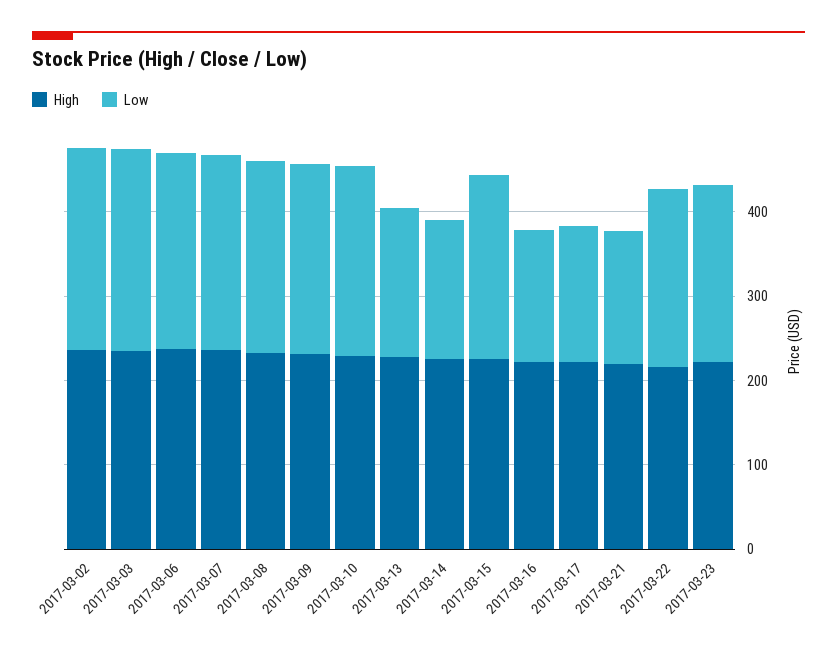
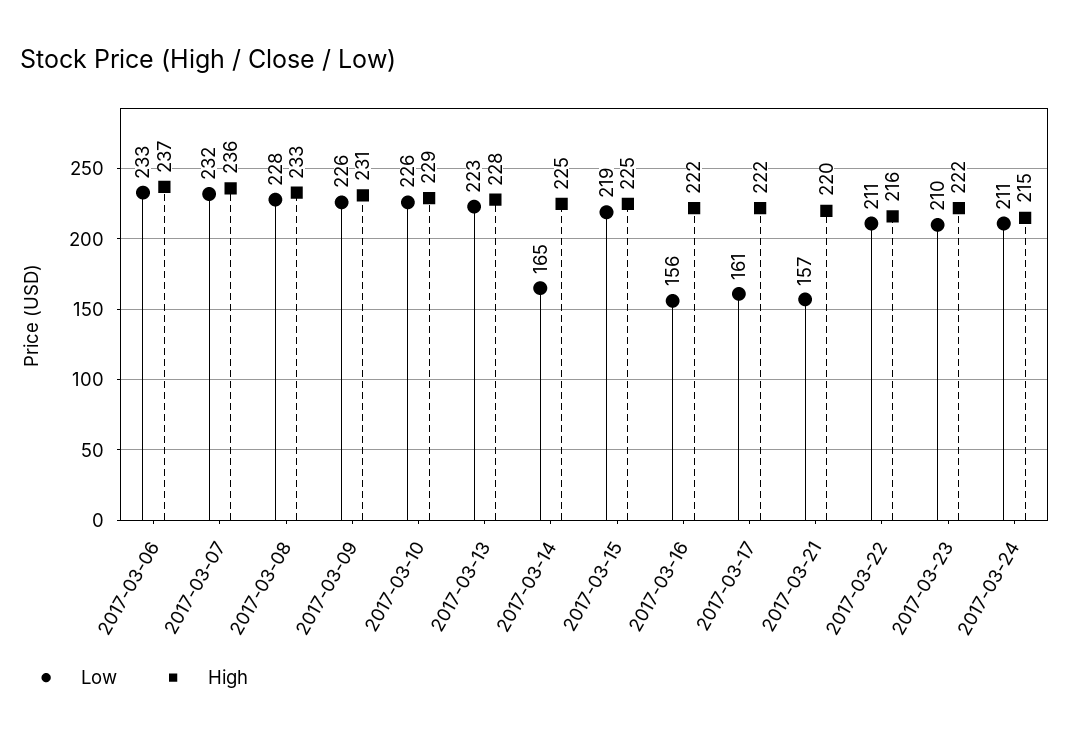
High, 2017-03-02: 240 -> none
Low, 2017-03-02: 240 -> none
High, 2017-03-03: 240 -> none
Low, 2017-03-03: 240 -> none
Low, 2017-03-13: 180 -> 223
Low, 2017-03-24: none -> 211
High, 2017-03-24: none -> 215

